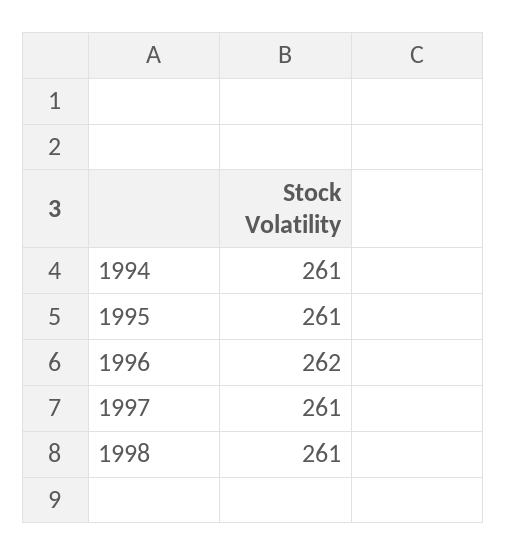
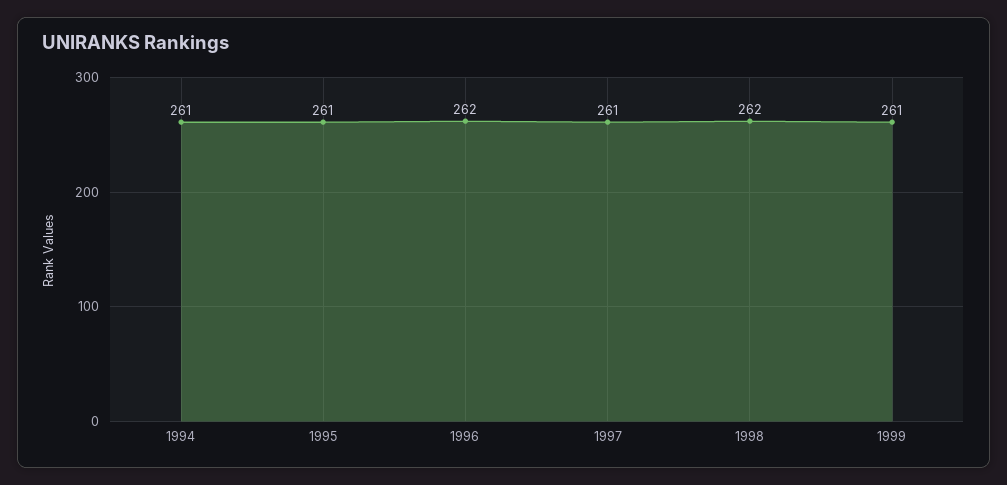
1998: 261 -> 262
1999: none -> 261

